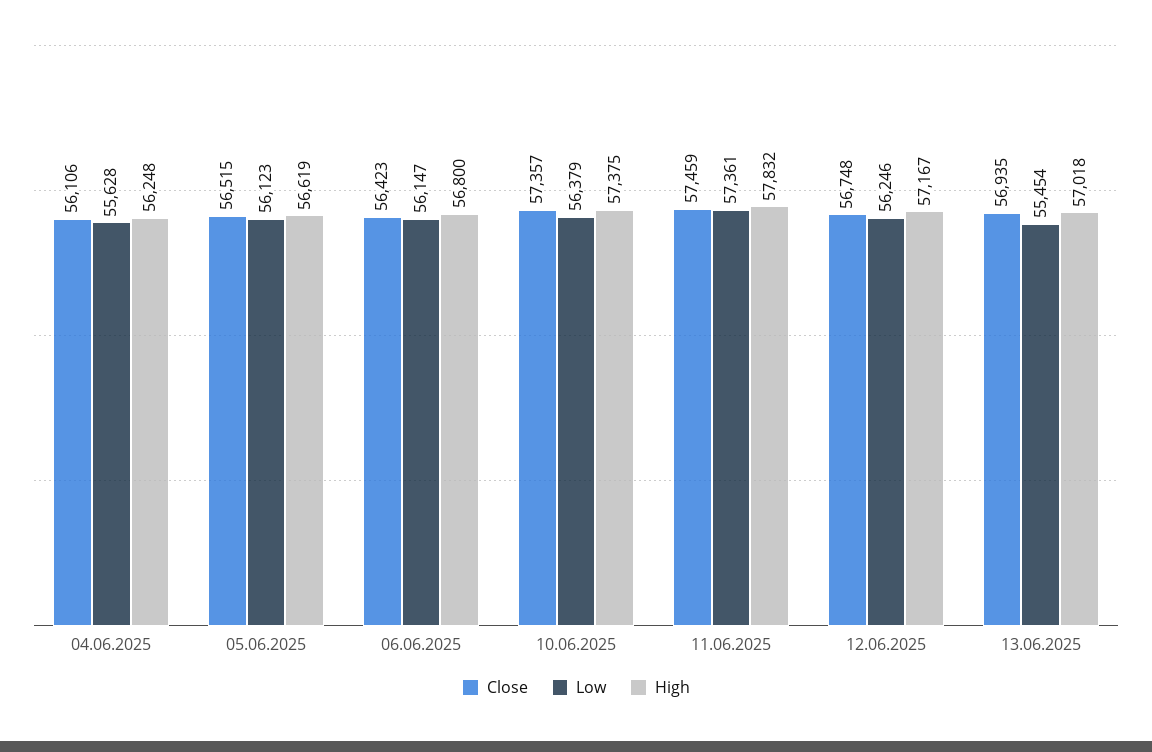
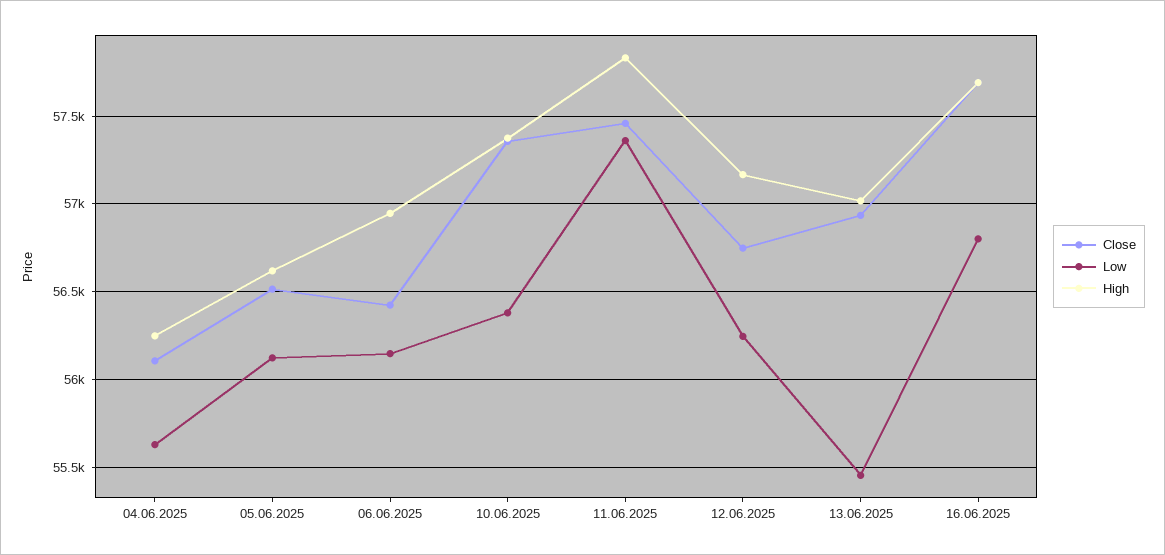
High, 06.06.2025: 56800 -> 56950
Close, 16.06.2025: none -> 57700
Low, 16.06.2025: none -> 56800
High, 16.06.2025: none -> 57700

